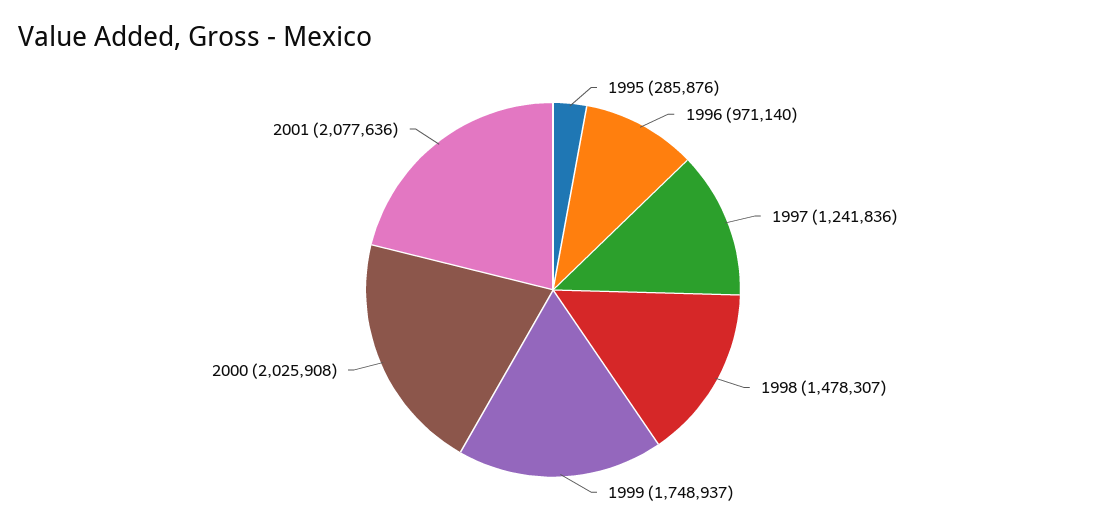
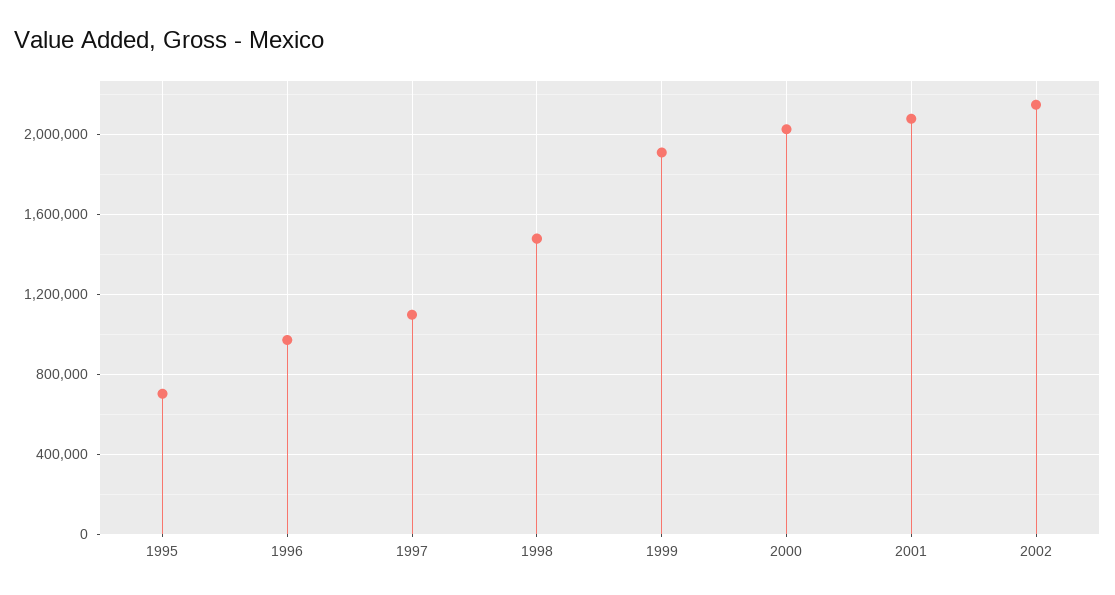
1995: 285876 -> 700000
1997: 1241836 -> 1100000
1999: 1748937 -> 1900000
2002: none -> 2150000

